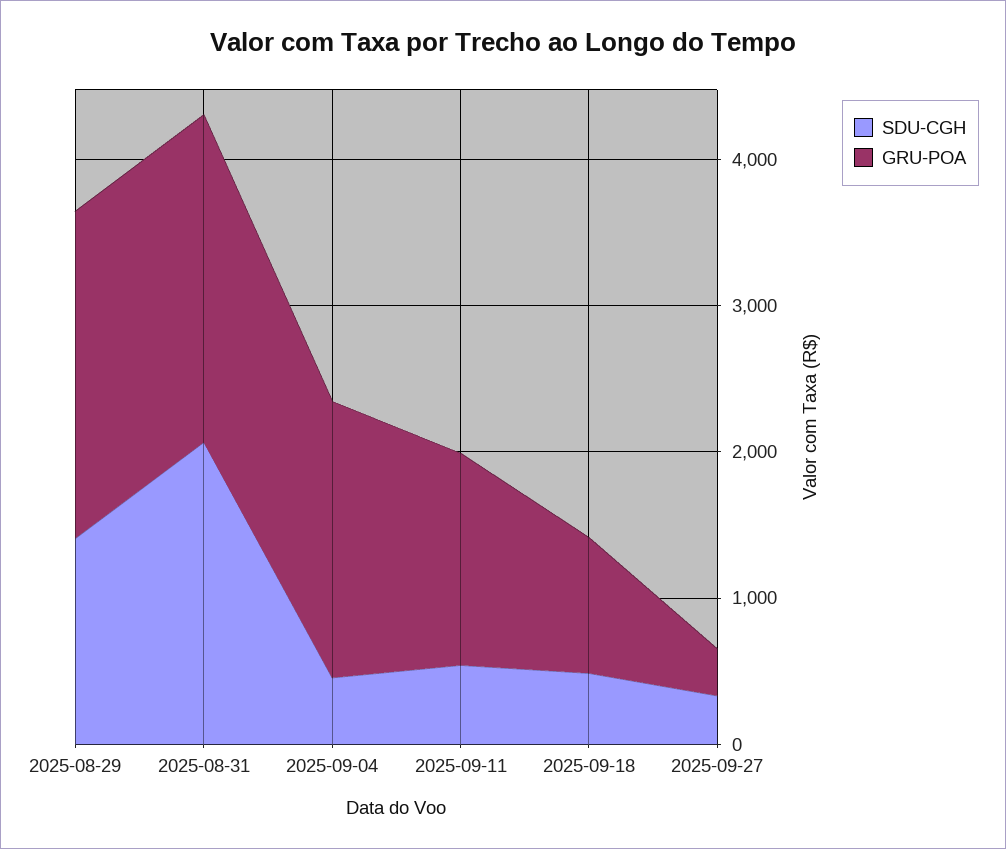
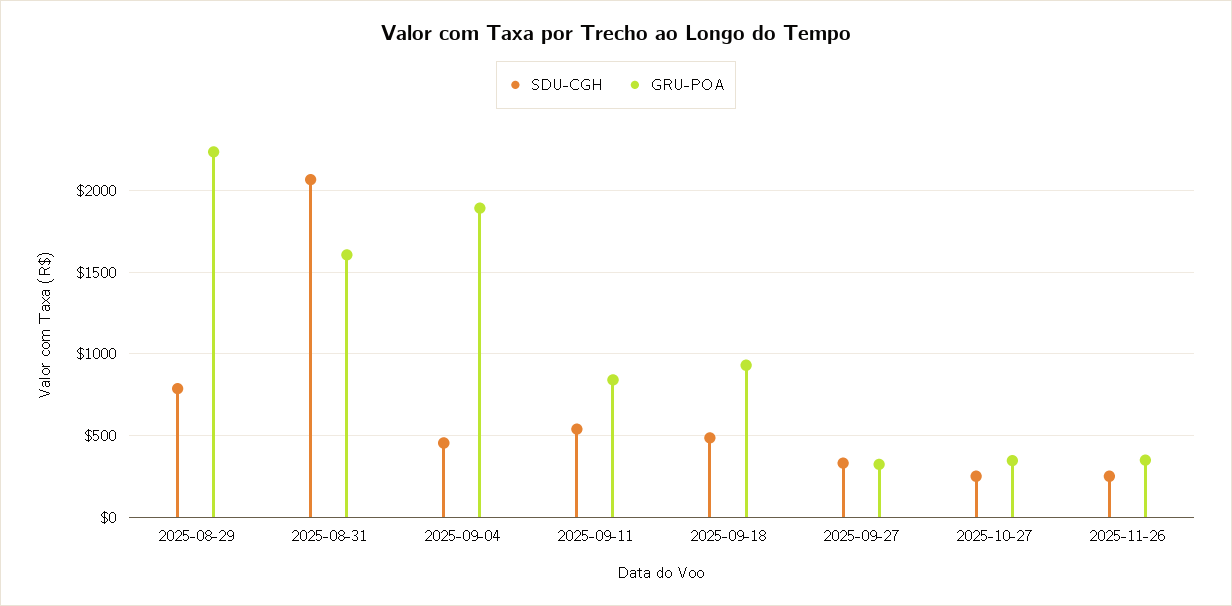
SDU-CGH, 2025-08-29: 1400 -> 800
GRU-POA, 2025-08-31: 2200 -> 1600
GRU-POA, 2025-09-11: 1400 -> 850
SDU-CGH, 2025-10-27: none -> 250
GRU-POA, 2025-10-27: none -> 350
SDU-CGH, 2025-11-26: none -> 250
GRU-POA, 2025-11-26: none -> 350

